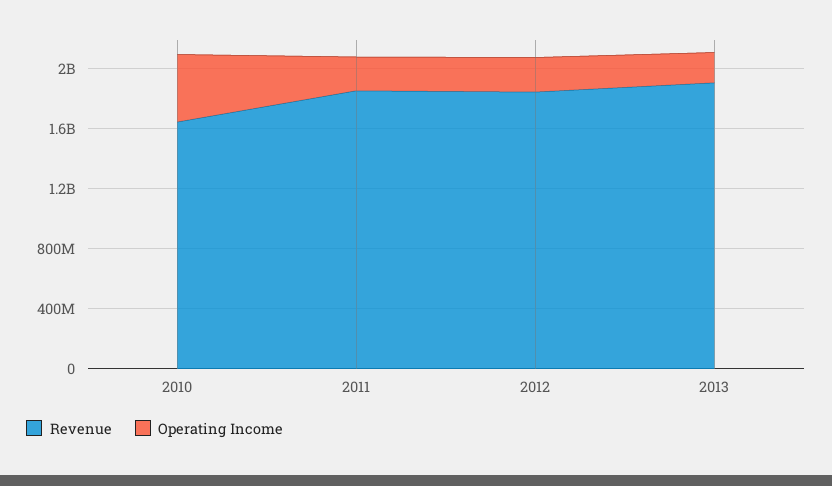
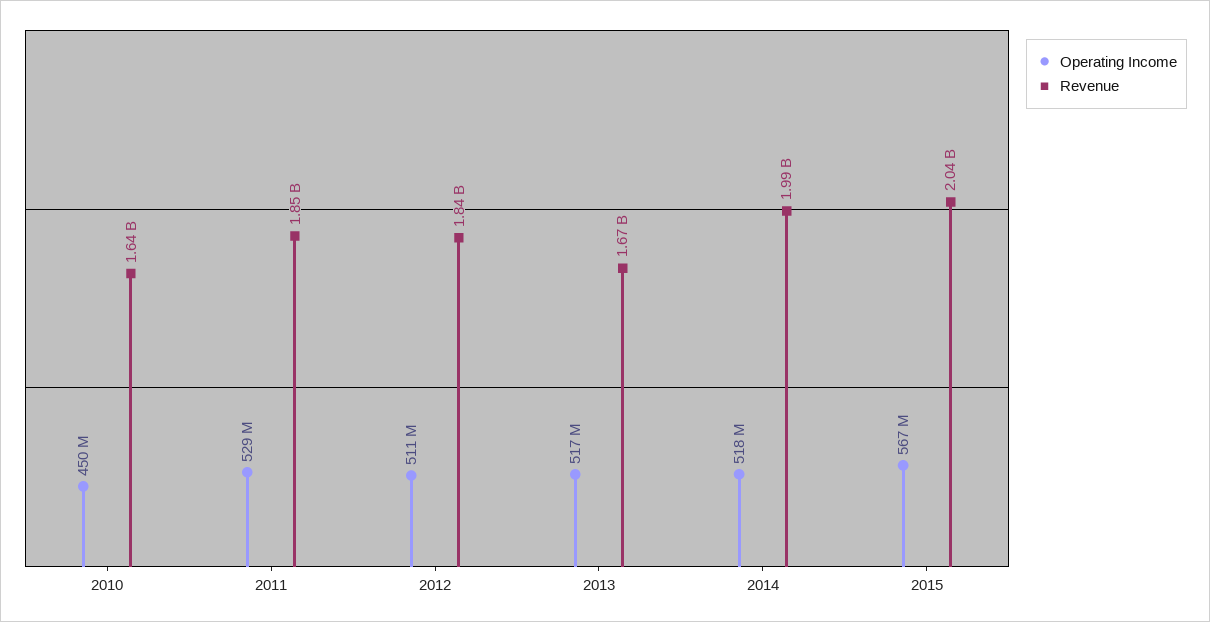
Operating Income, 2011: 200000000 -> 529000000
Operating Income, 2012: 200000000 -> 511000000
Revenue, 2013: 1900000000 -> 1670000000
Operating Income, 2013: 200000000 -> 517000000
Operating Income, 2014: none -> 518000000
Revenue, 2014: none -> 1990000000
Operating Income, 2015: none -> 567000000
Revenue, 2015: none -> 2040000000

